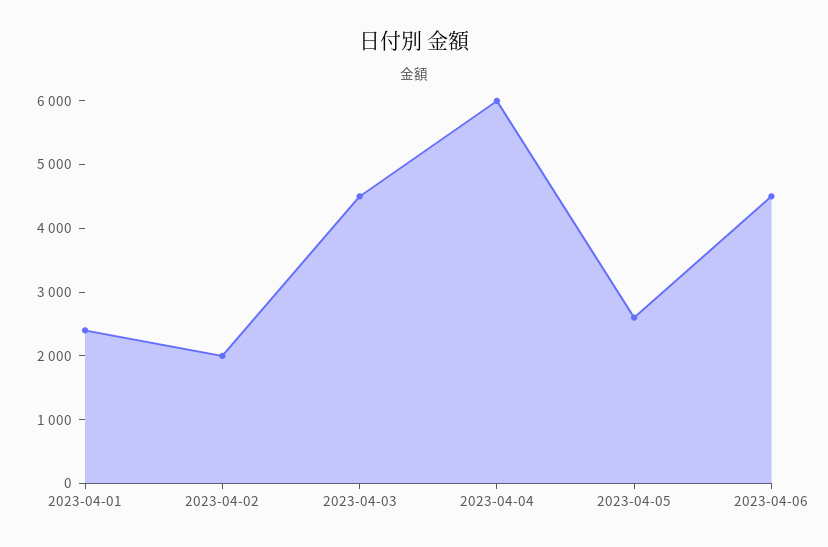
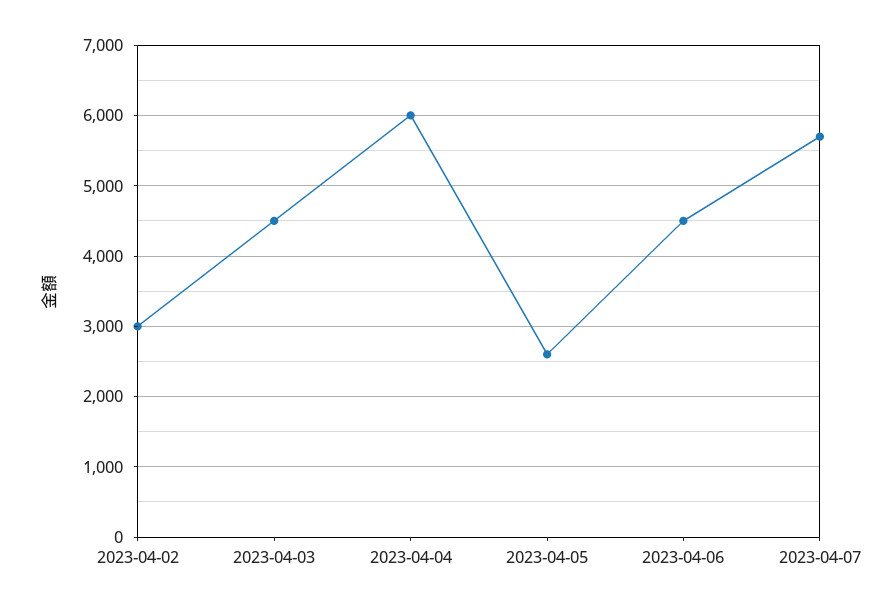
2023-04-01: 2400 -> none
2023-04-02: 2000 -> 3000
2023-04-07: none -> 5700

